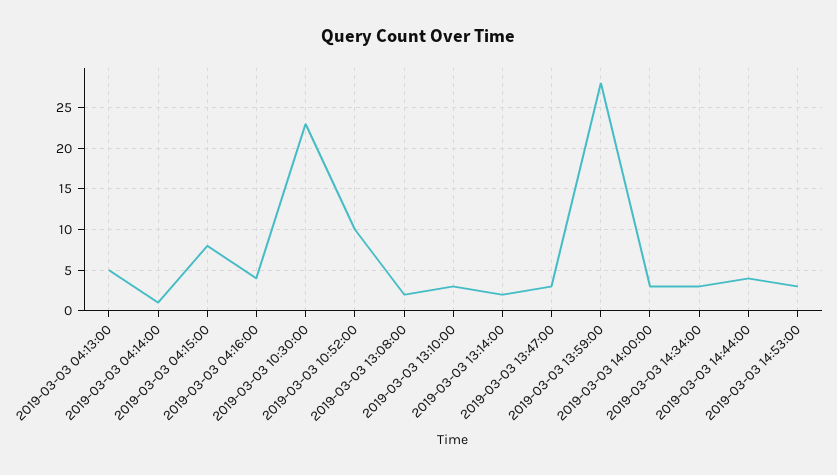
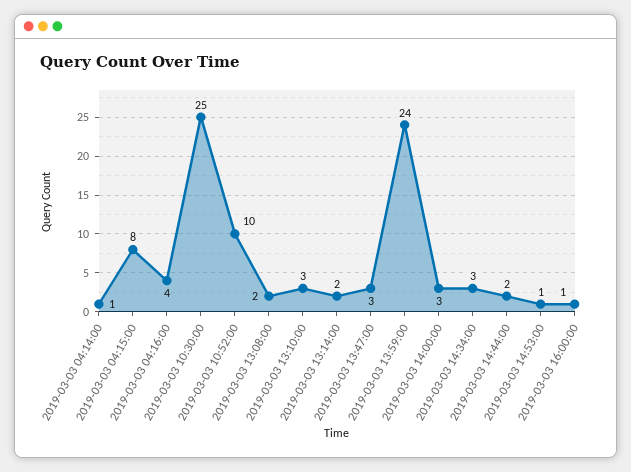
2019-03-03 04:13:00: 5 -> none
2019-03-03 10:30:00: 23 -> 25
2019-03-03 13:59:00: 28 -> 24
2019-03-03 14:44:00: 4 -> 2
2019-03-03 14:53:00: 3 -> 1
2019-03-03 16:00:00: none -> 1

